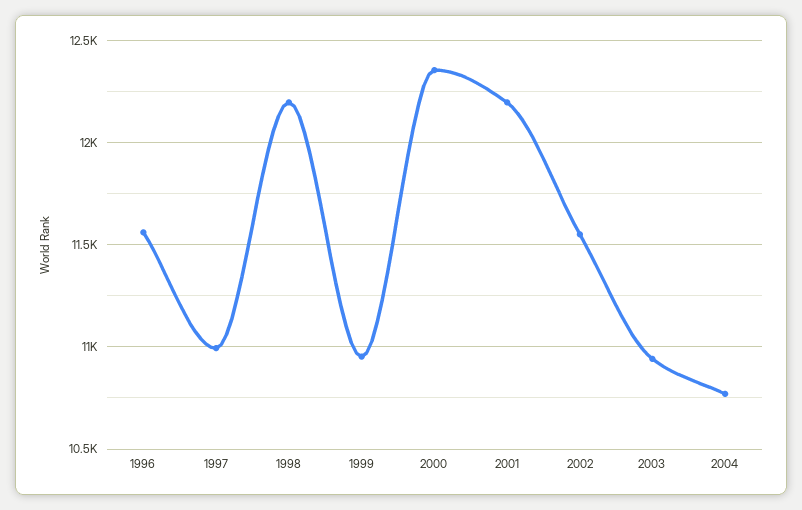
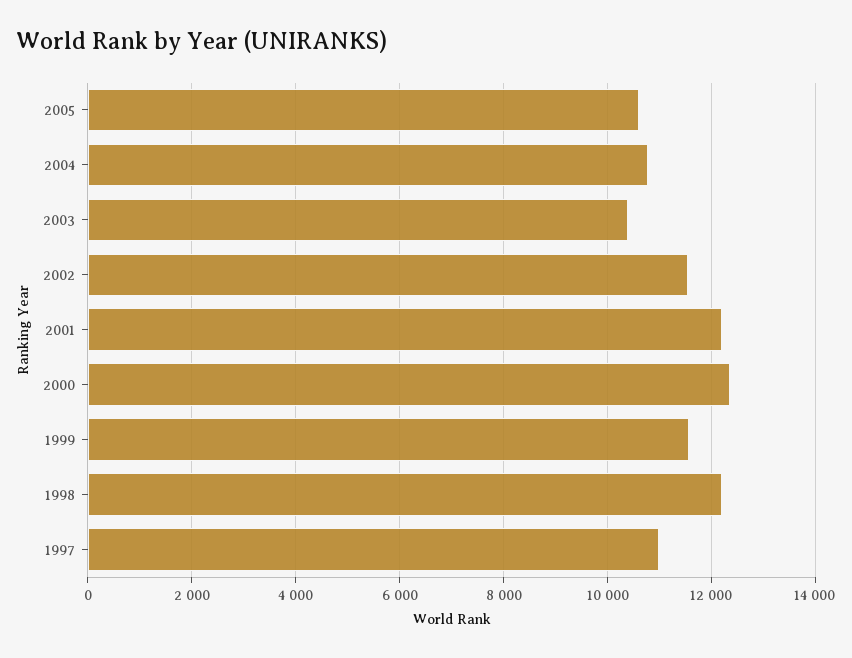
1996: 11550 -> none
1999: 10950 -> 11600
2003: 10950 -> 10400
2005: none -> 10600

